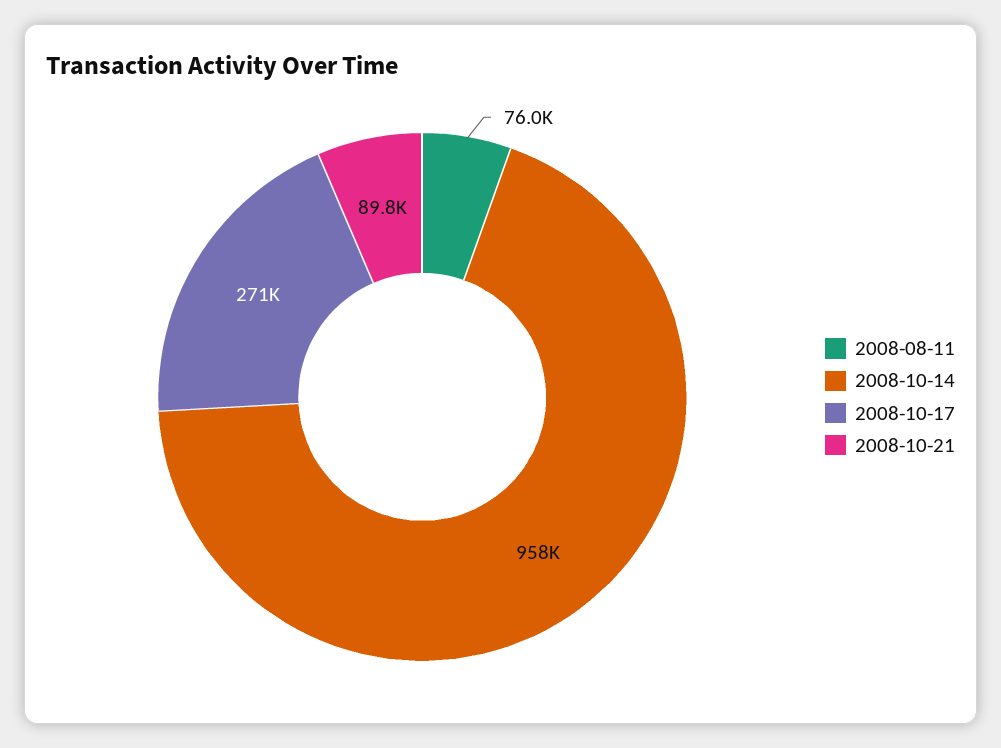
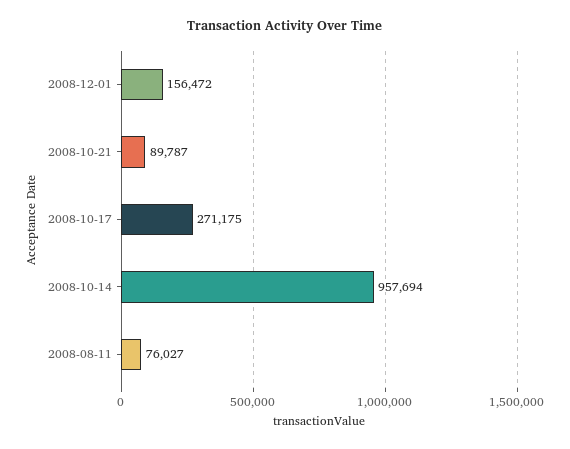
2008-12-01: none -> 156472

